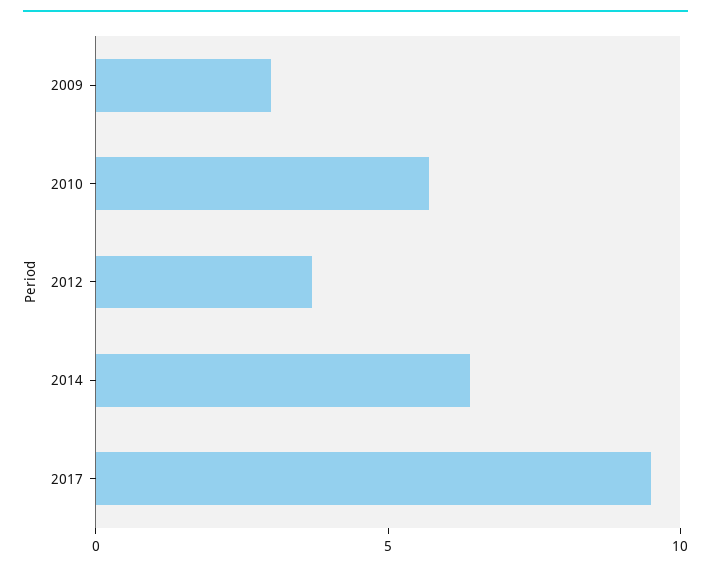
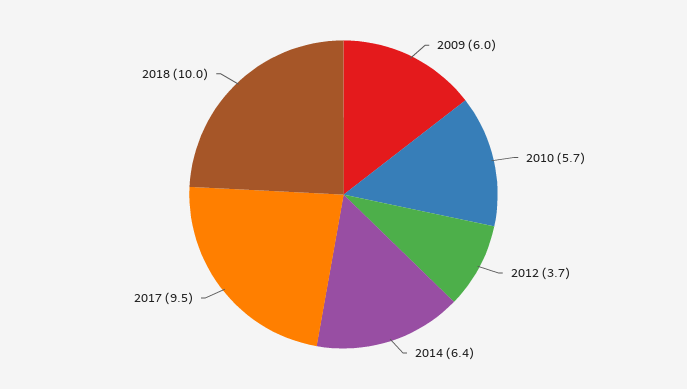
2009: 3 -> 6
2018: none -> 10

